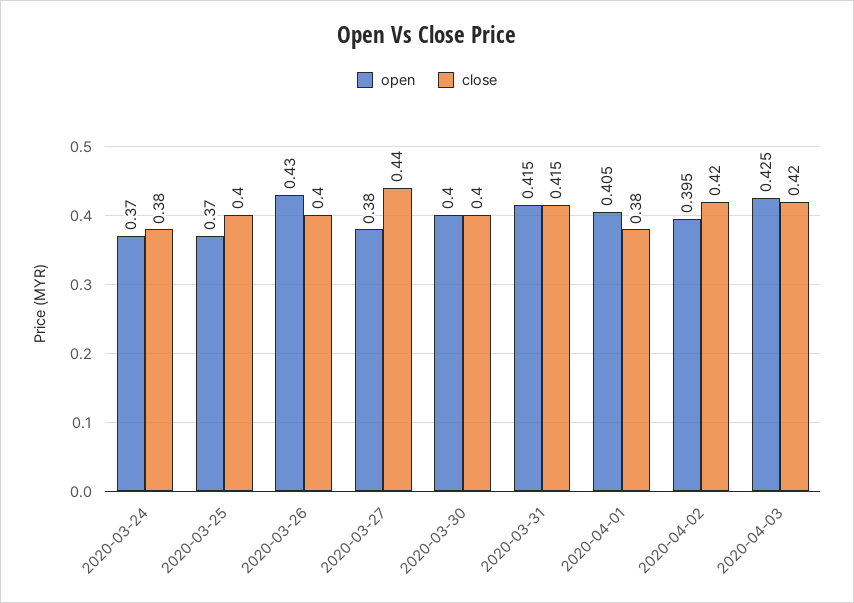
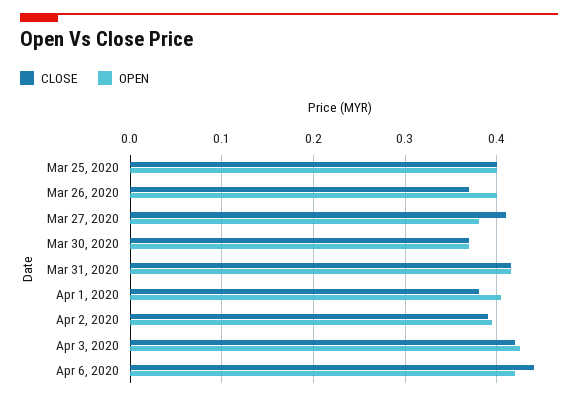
open, 2020-03-24: 0.37 -> none
close, 2020-03-24: 0.38 -> none
open, 2020-03-25: 0.37 -> 0.4
open, 2020-03-26: 0.43 -> 0.4
close, 2020-03-26: 0.4 -> 0.37
close, 2020-03-27: 0.44 -> 0.41
open, 2020-03-30: 0.4 -> 0.37
close, 2020-03-30: 0.4 -> 0.37
close, 2020-04-02: 0.42 -> 0.39
close, Apr 6, 2020: none -> 0.44
open, Apr 6, 2020: none -> 0.42

